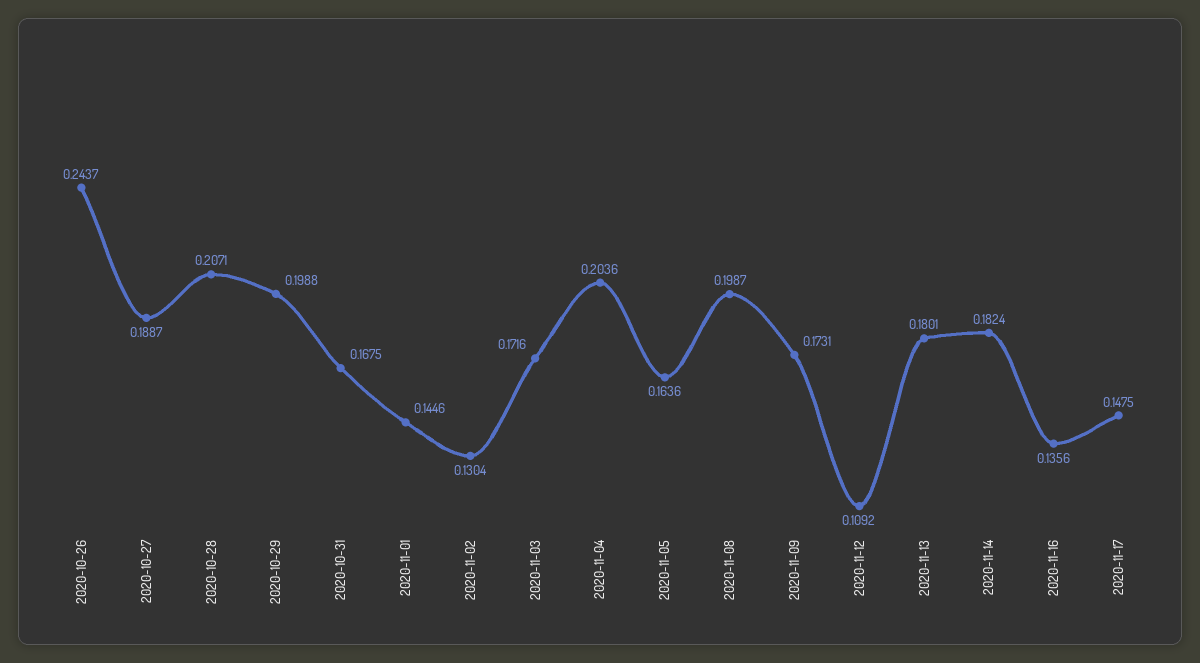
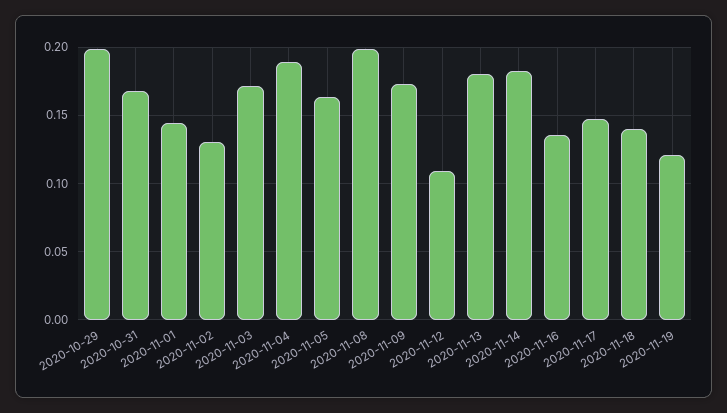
2020-10-26: 0.2437 -> none
2020-10-27: 0.1887 -> none
2020-10-28: 0.2071 -> none
2020-11-04: 0.2036 -> 0.19
2020-11-18: none -> 0.14
2020-11-19: none -> 0.12

